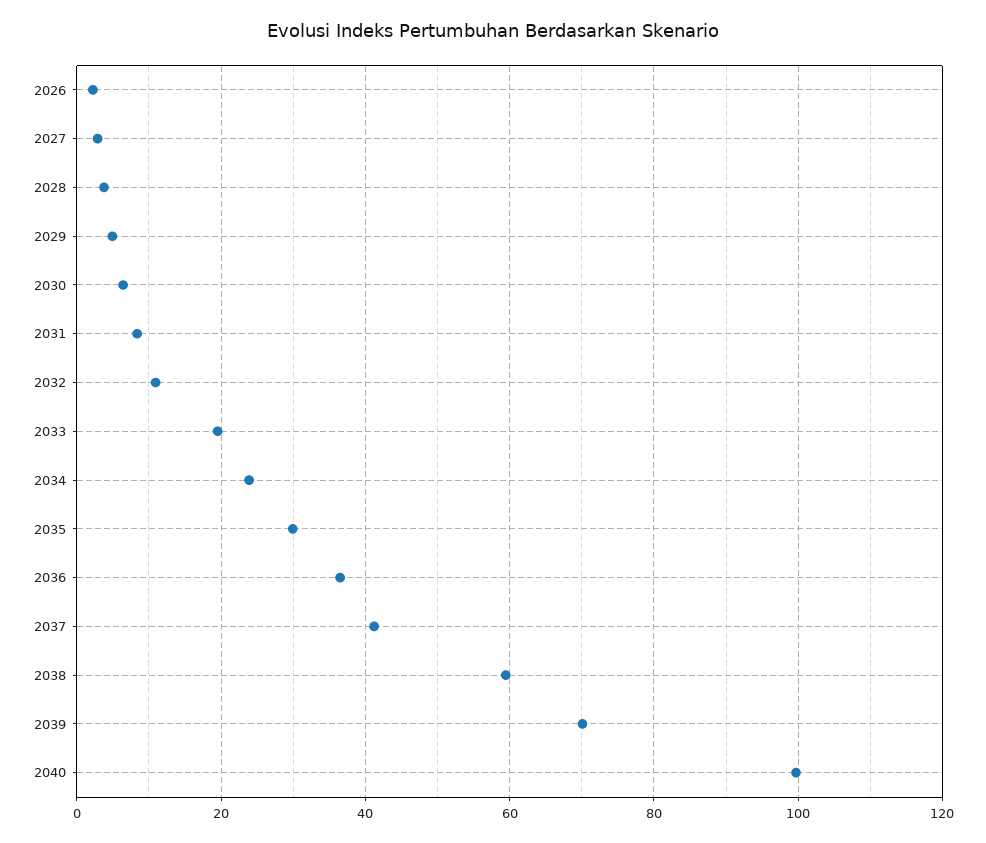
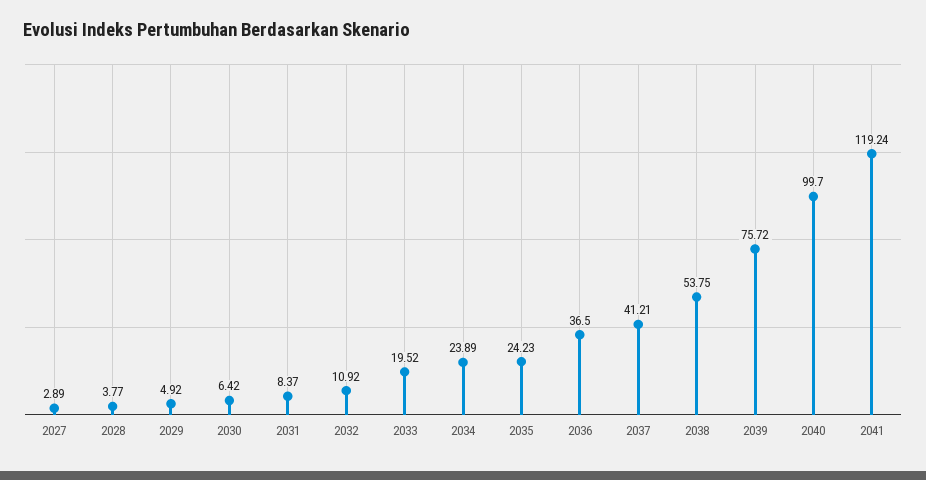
2026: 2 -> none
2035: 30 -> 24.23
2038: 60 -> 53.75
2039: 70 -> 75.72
2041: none -> 119.24

